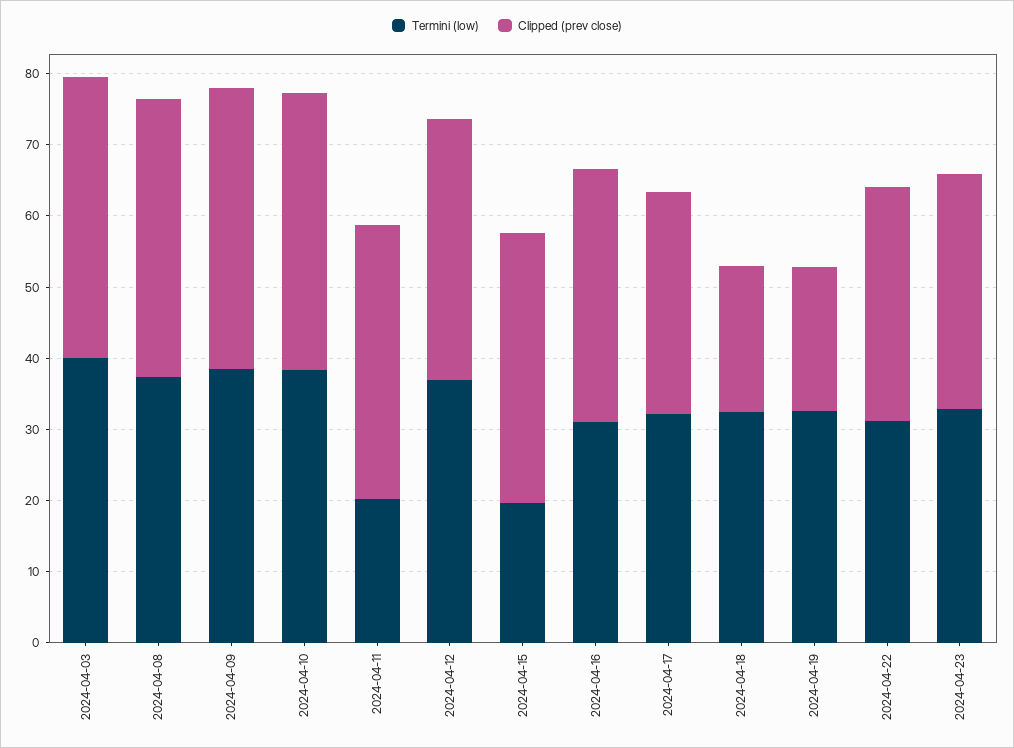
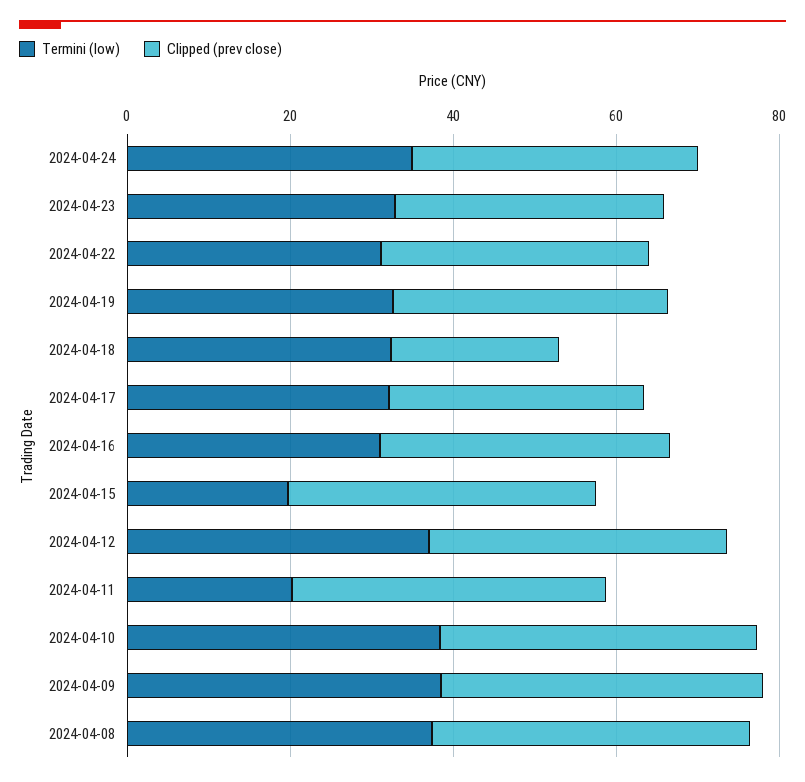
Termini (low), 2024-04-03: 40 -> none
Clipped (prev close), 2024-04-03: 40 -> none
Clipped (prev close), 2024-04-19: 20 -> 35
Termini (low), 2024-04-24: none -> 35
Clipped (prev close), 2024-04-24: none -> 35

